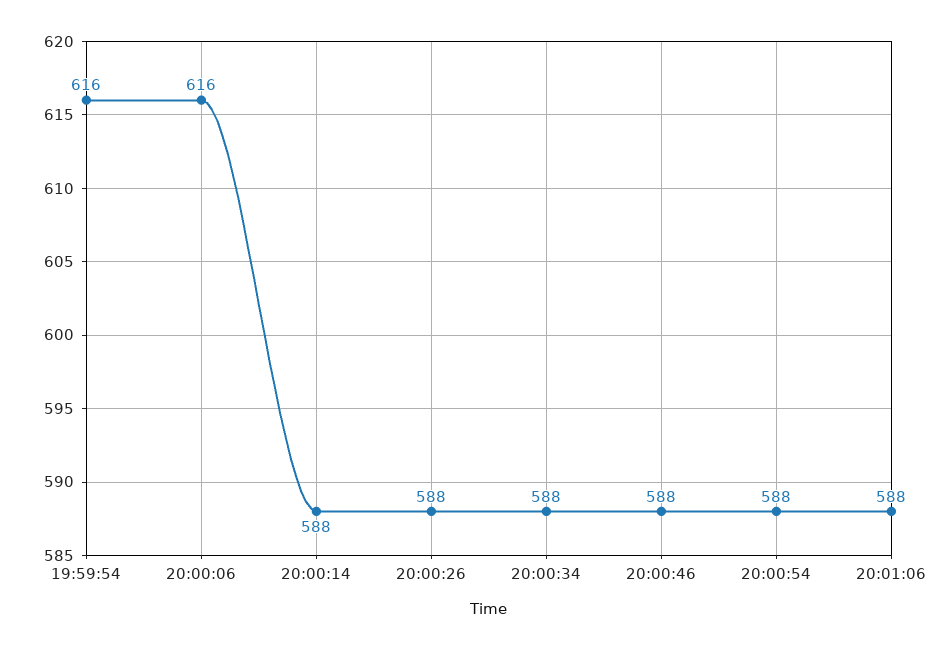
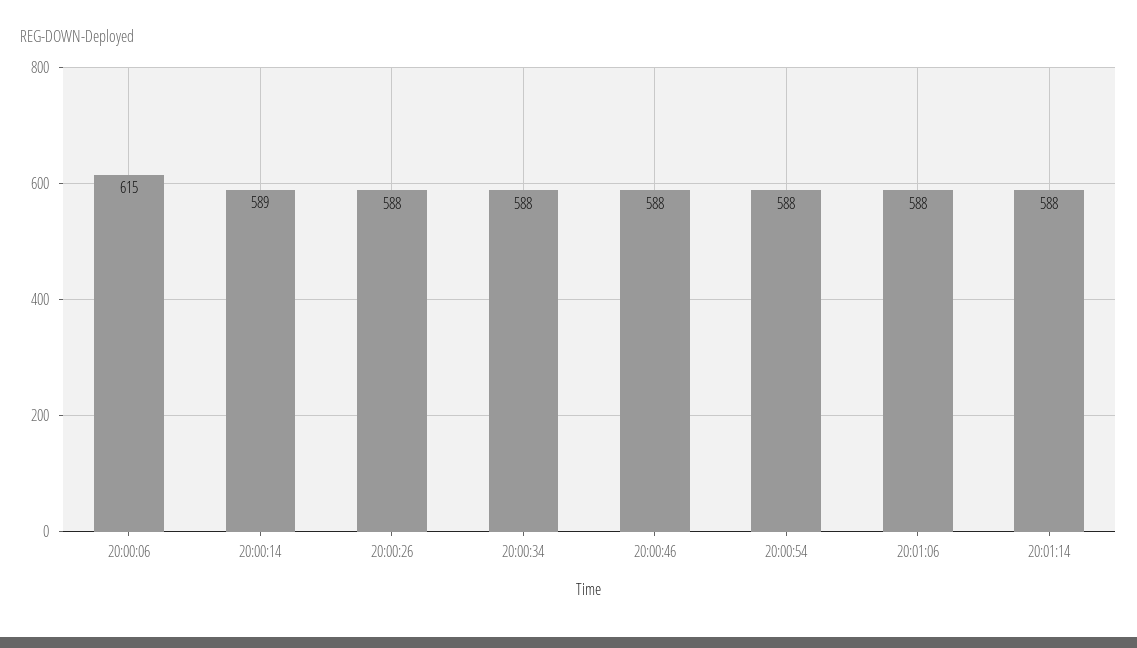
19:59:54: 616 -> none
20:00:06: 616 -> 615
20:00:14: 588 -> 589
20:01:14: none -> 588

